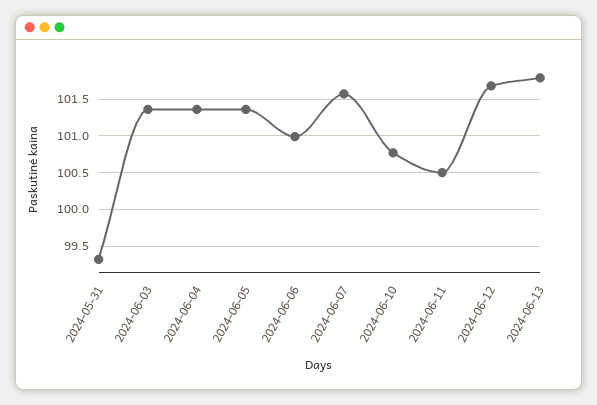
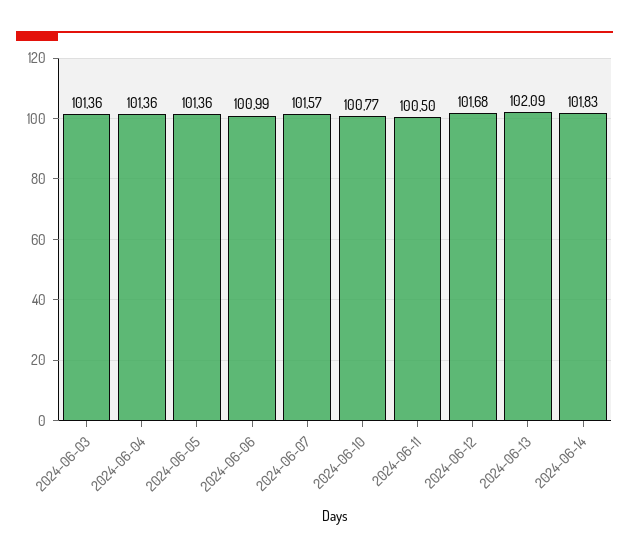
2024-05-31: 99.3 -> none
2024-06-13: 101.8 -> 102.09
2024-06-14: none -> 101.83

